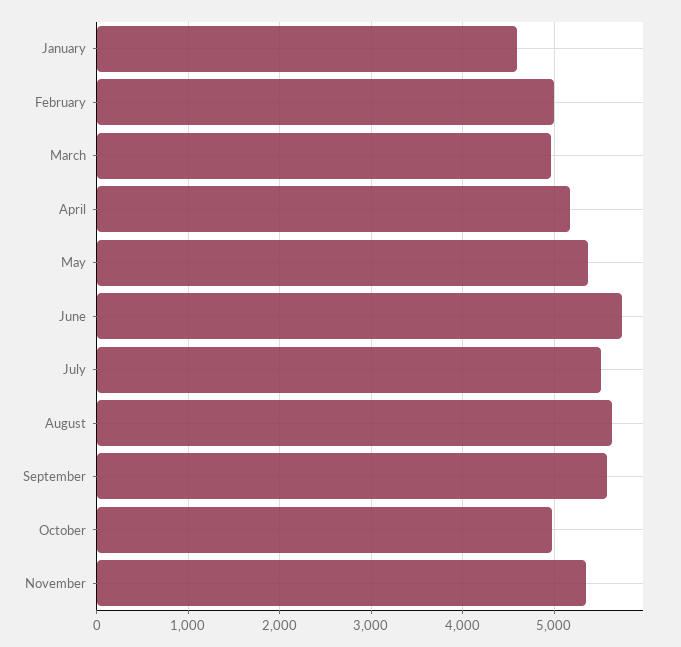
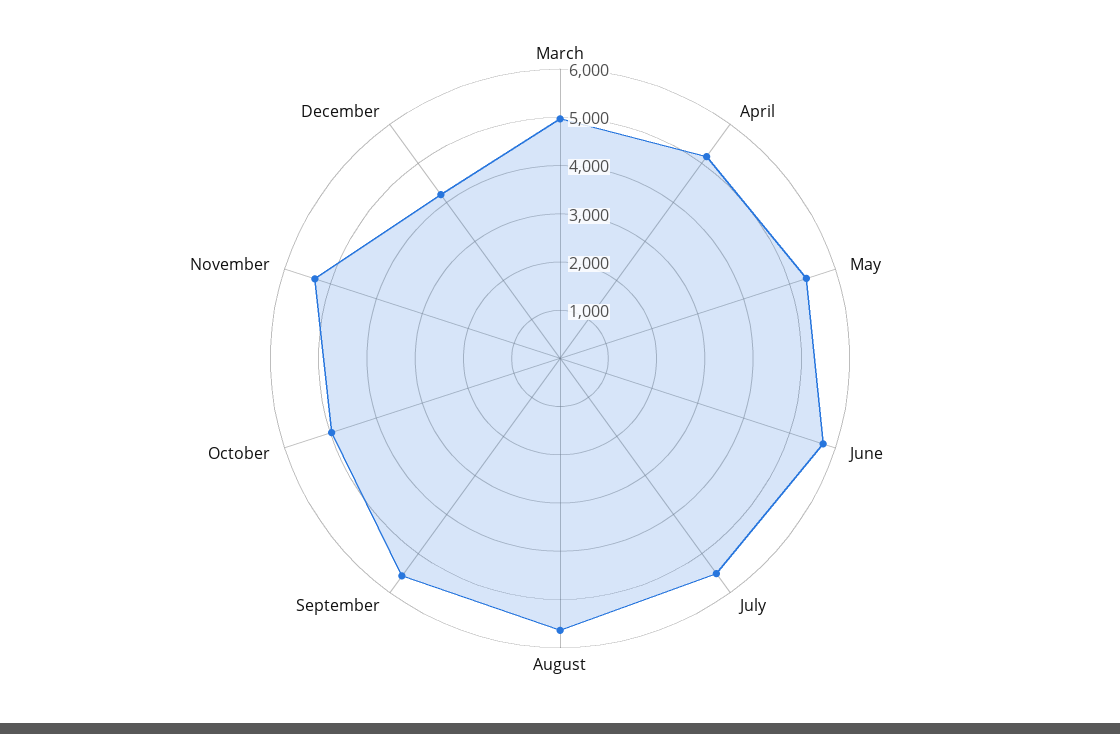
January: 4600 -> none
February: 5000 -> none
December: none -> 4200

